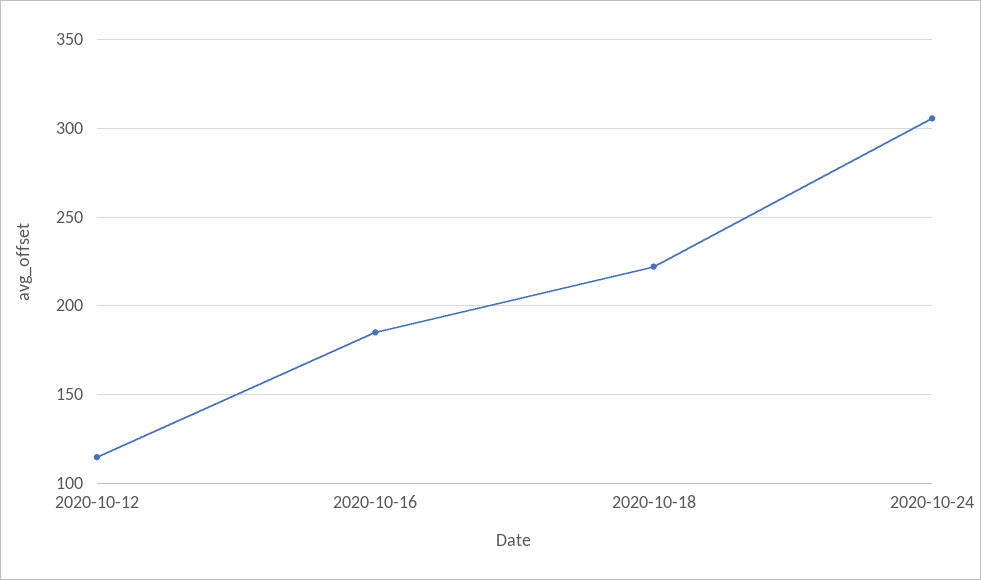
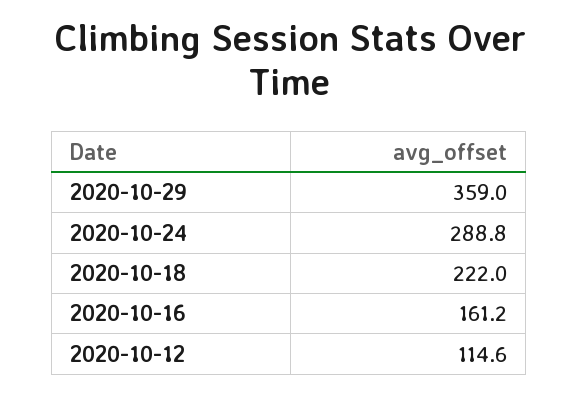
2020-10-16: 185 -> 161.2
2020-10-24: 305 -> 288.8
2020-10-29: none -> 359

